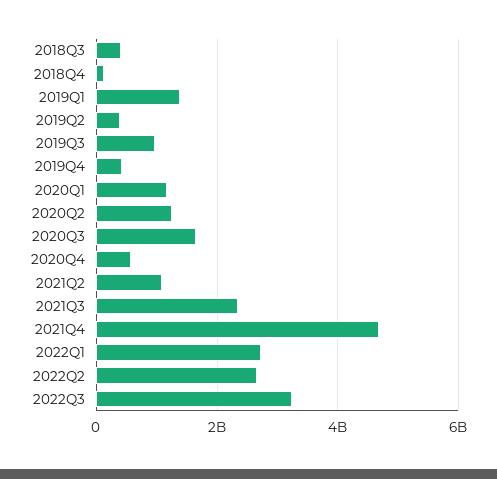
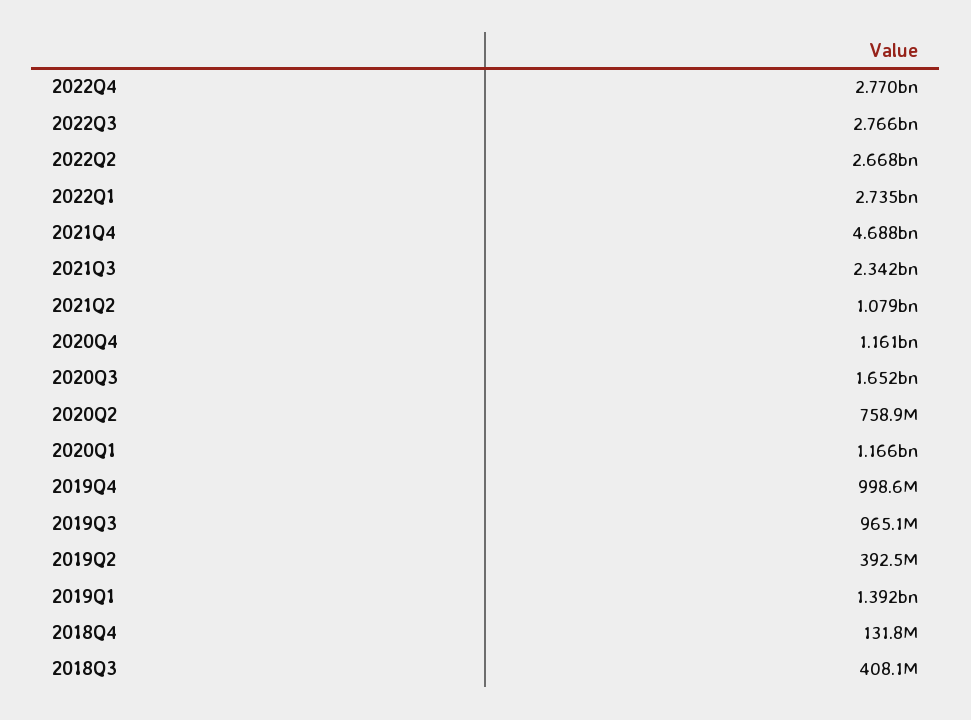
2019Q4: 400000000 -> 998600000
2020Q2: 1200000000 -> 758900000
2020Q4: 600000000 -> 1161000000
2022Q3: 3200000000 -> 2766000000
2022Q4: none -> 2770000000

